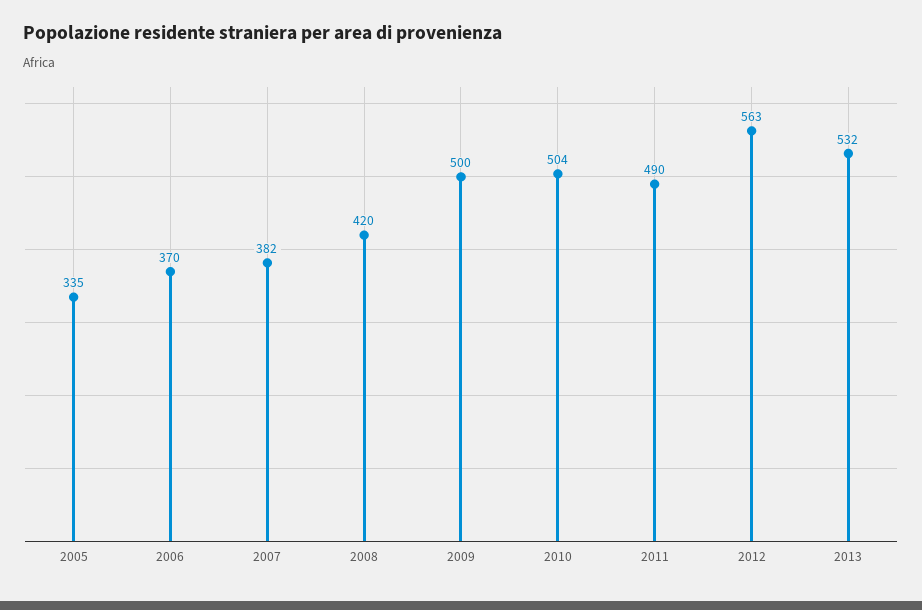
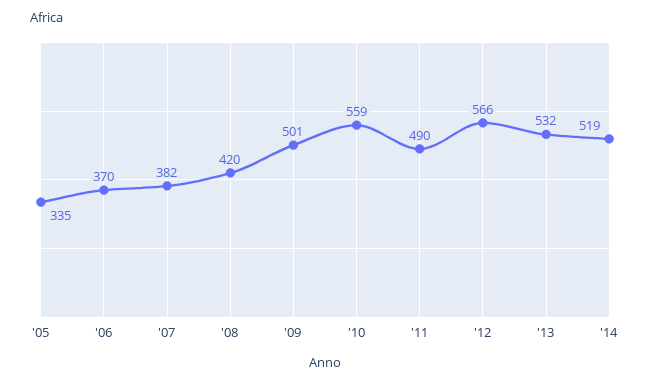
2009: 500 -> 501
2010: 504 -> 559
2012: 563 -> 566
'14: none -> 519

